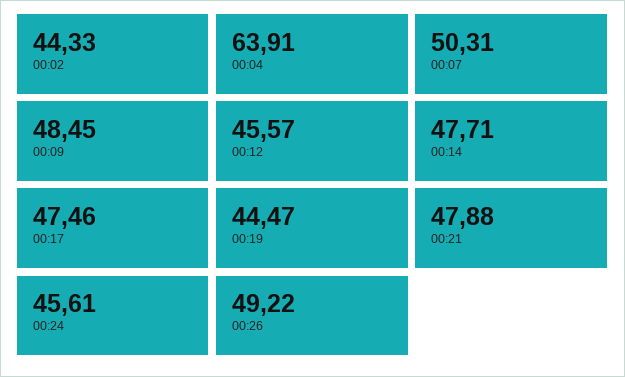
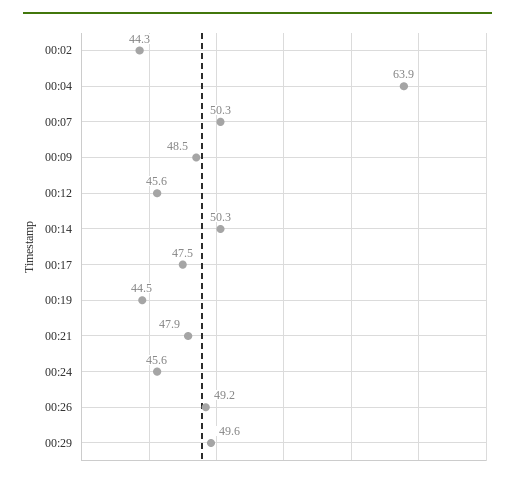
00:14: 47.71 -> 50.3
00:29: none -> 49.6

